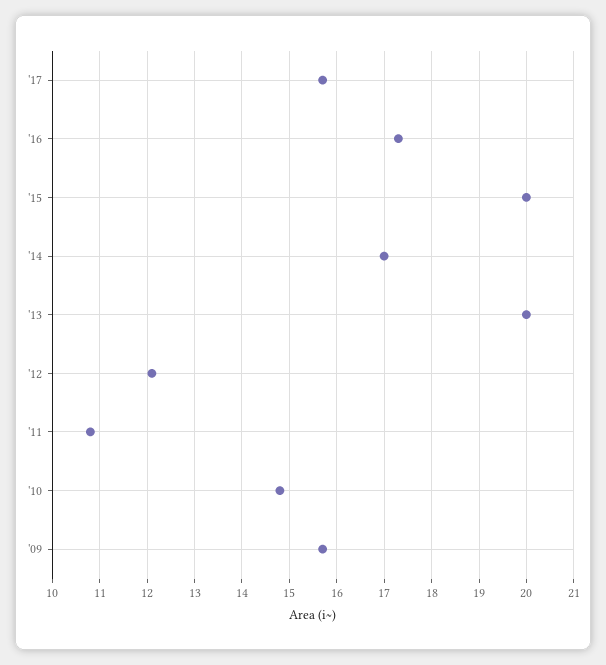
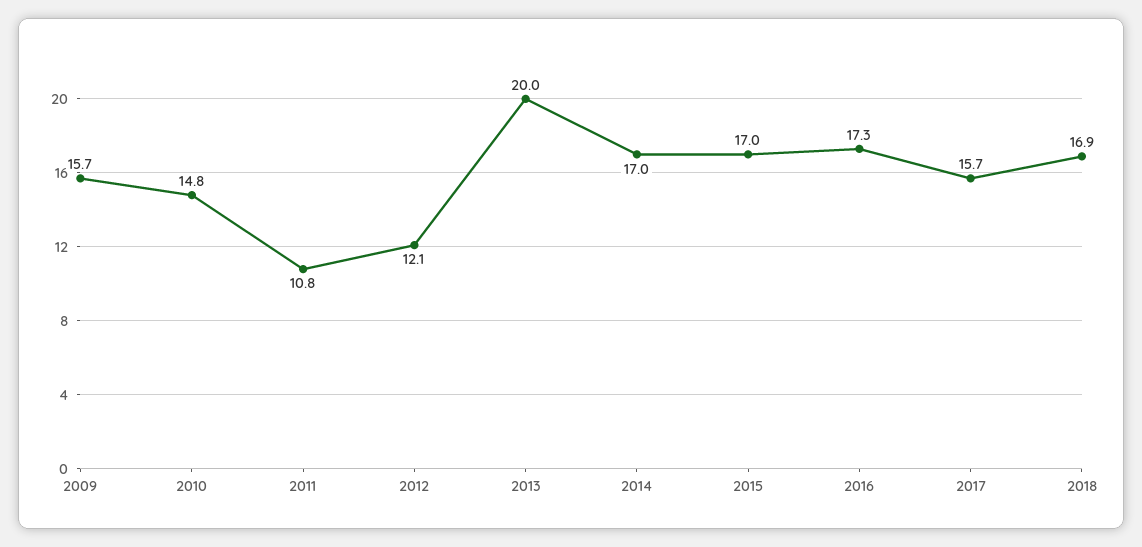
'15: 20 -> 17
2018: none -> 16.9

